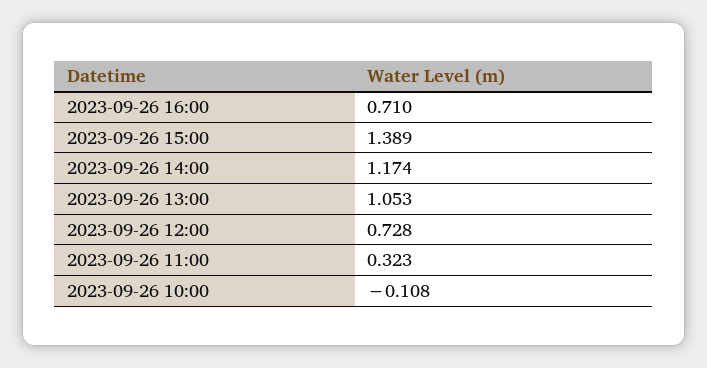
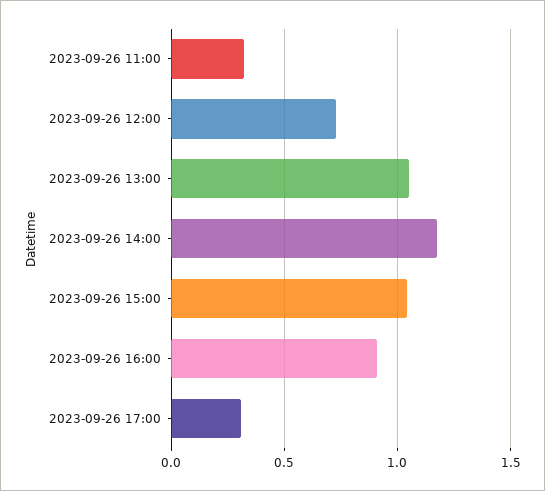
2023-09-26 16:00: 0.71 -> 0.9
2023-09-26 15:00: 1.389 -> 1.05
2023-09-26 10:00: -0.108 -> none
2023-09-26 17:00: none -> 0.3

